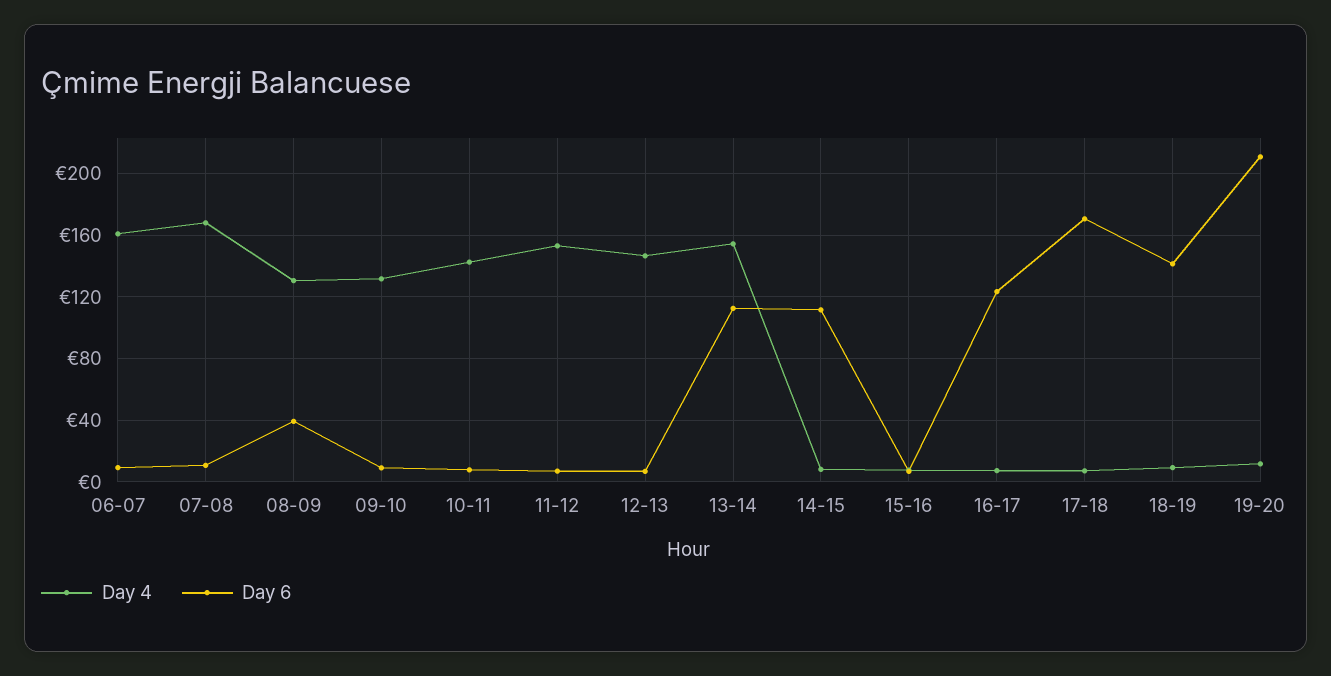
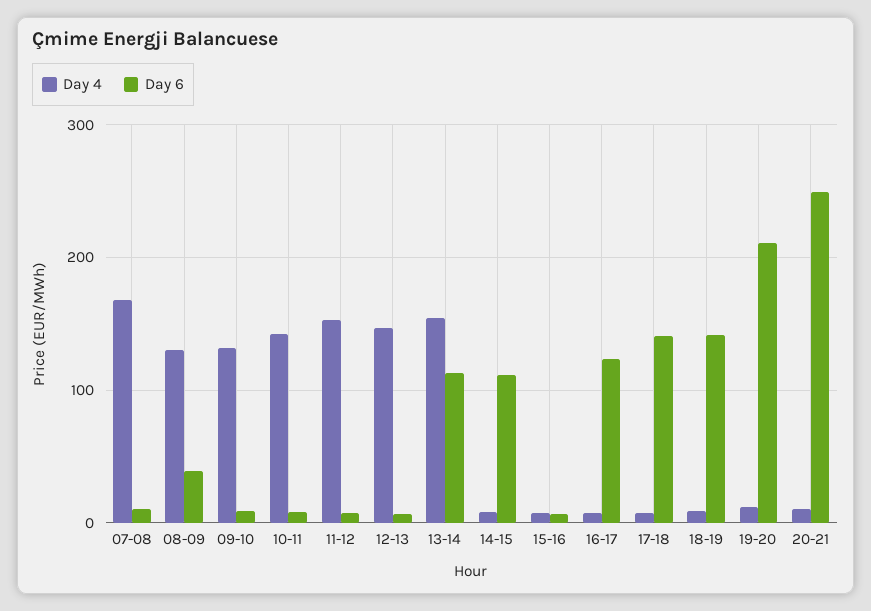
Day 4, 06-07: 160 -> none
Day 6, 06-07: 10 -> none
Day 6, 17-18: 170 -> 140
Day 4, 20-21: none -> 10
Day 6, 20-21: none -> 250

